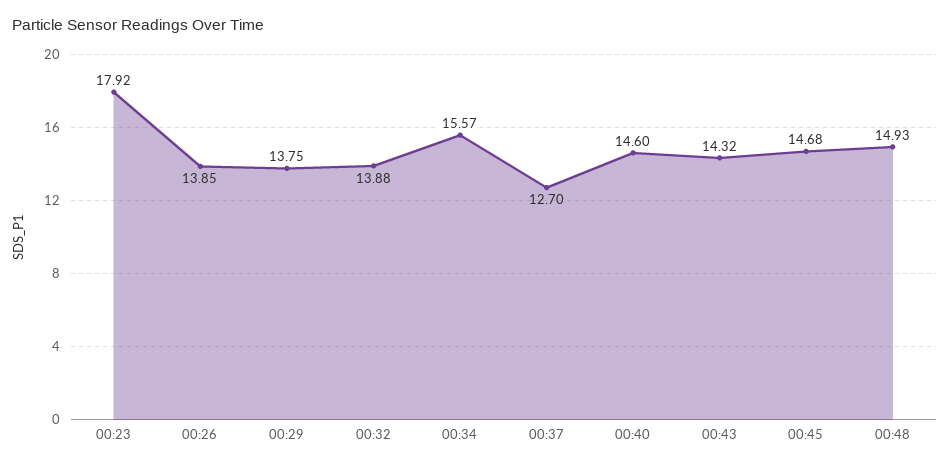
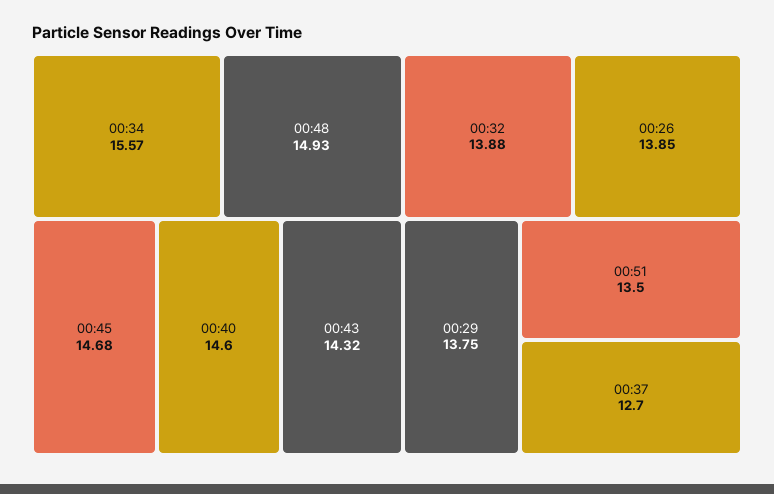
00:23: 17.92 -> none
00:51: none -> 13.5

